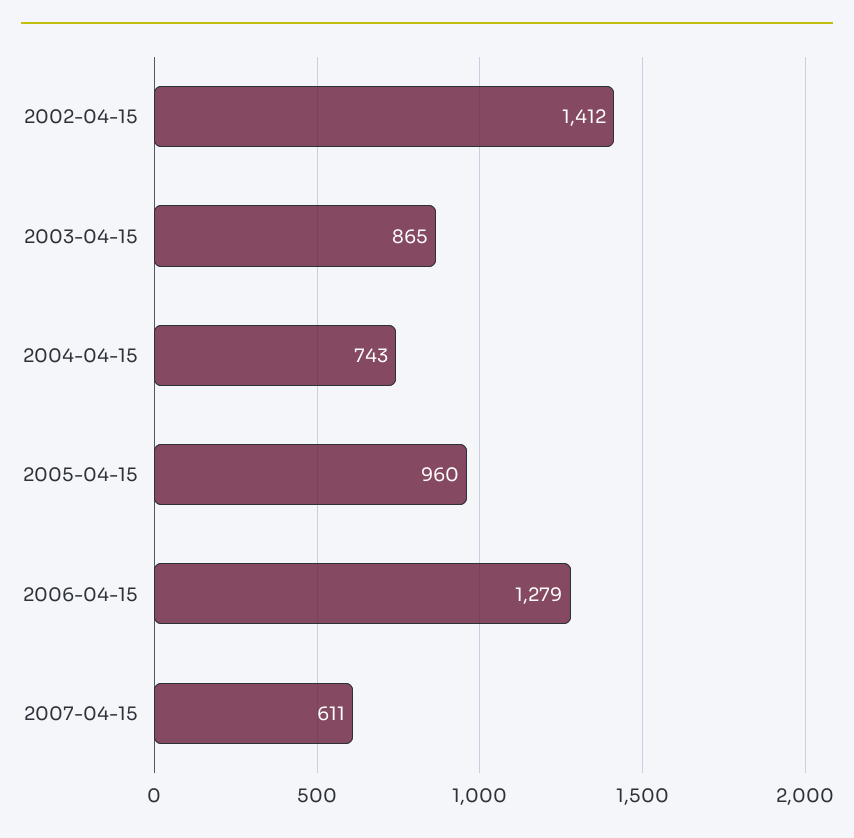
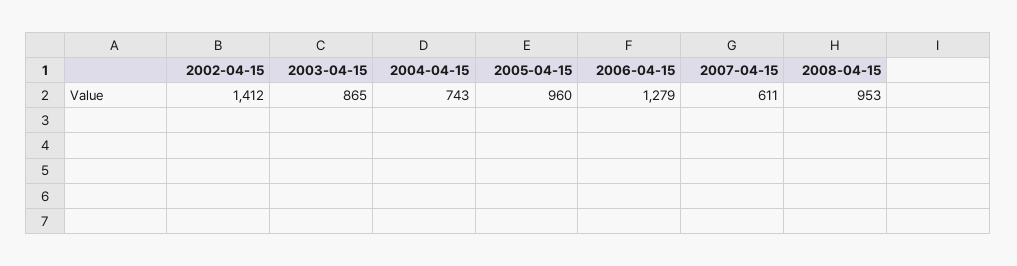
2008-04-15: none -> 953

